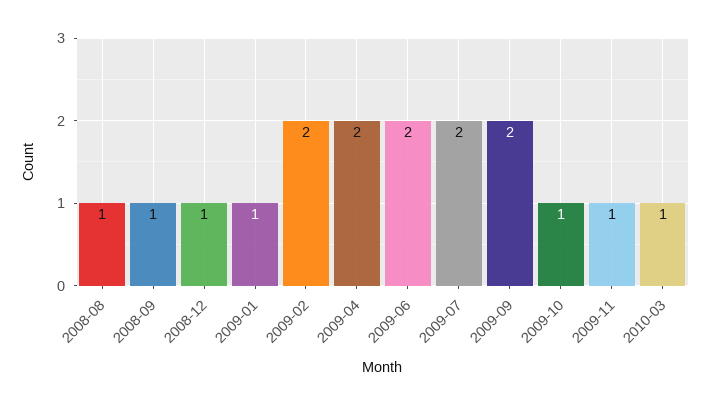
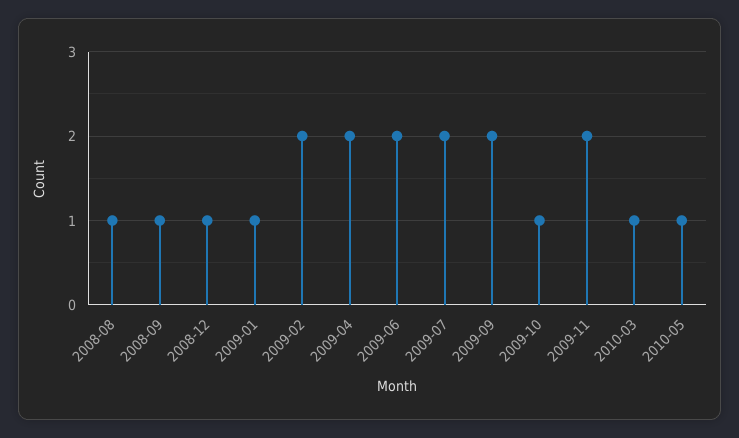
2009-11: 1 -> 2
2010-05: none -> 1

